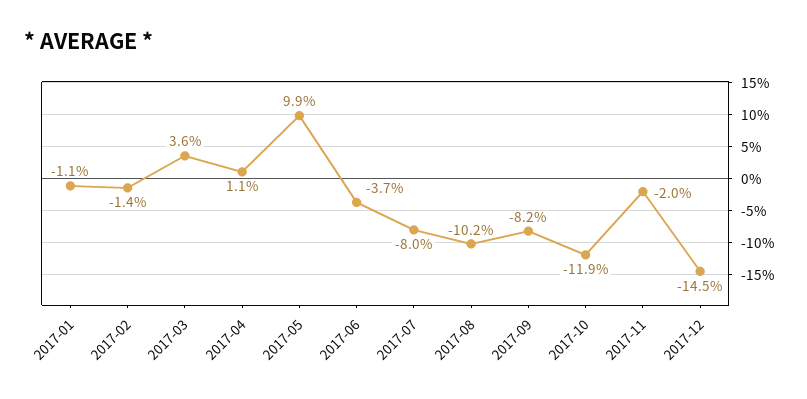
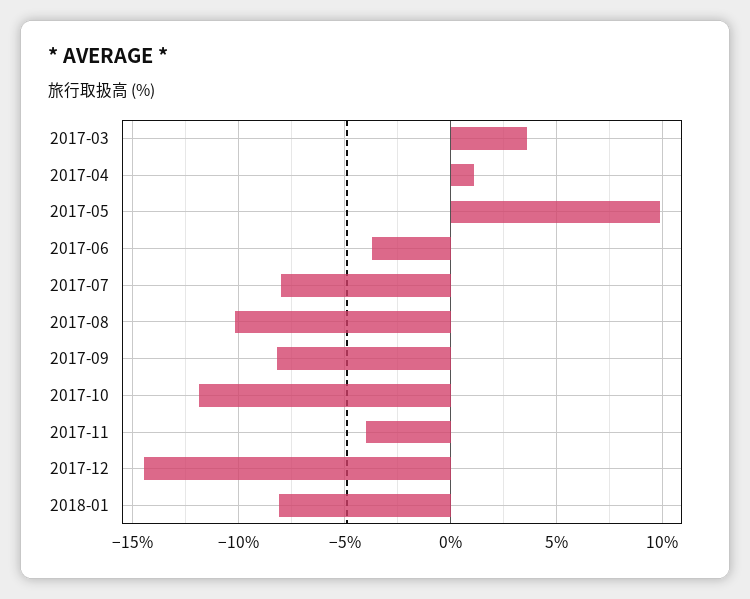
2017-01: -1.1 -> none
2017-02: -1.4 -> none
2017-11: -2 -> -4
2018-01: none -> -8

